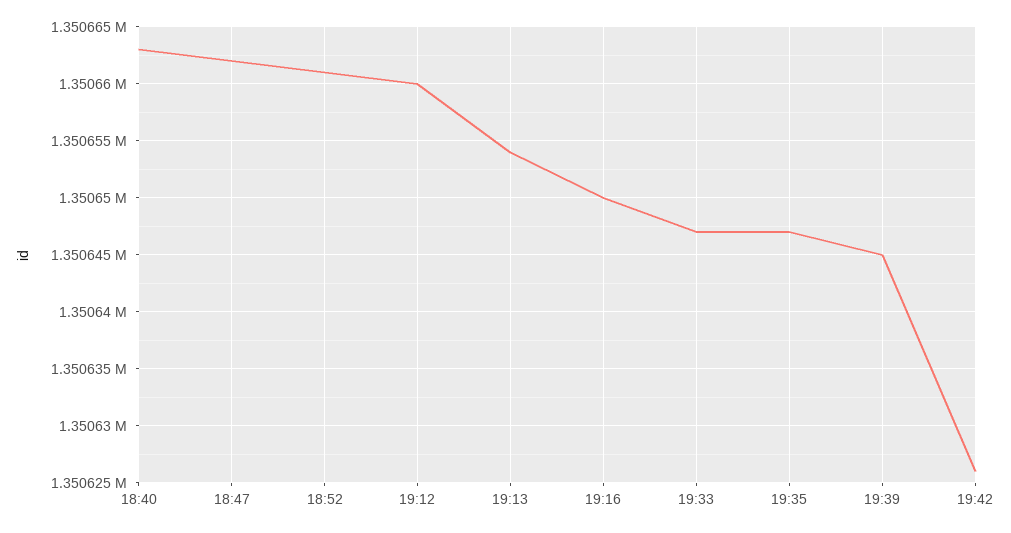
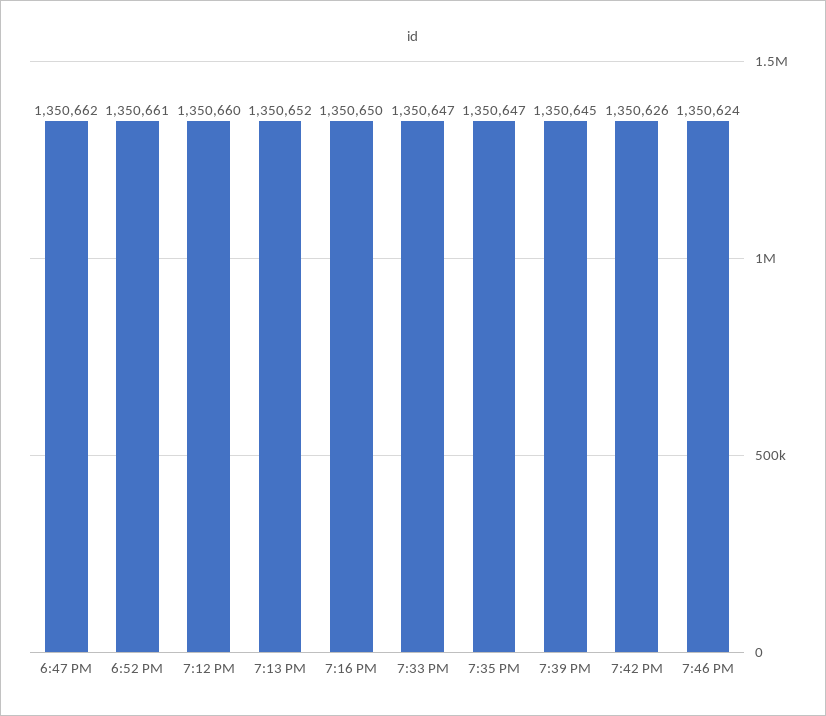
18:40: 1350663 -> none
19:13: 1350654 -> 1350652
7:46 PM: none -> 1350624

